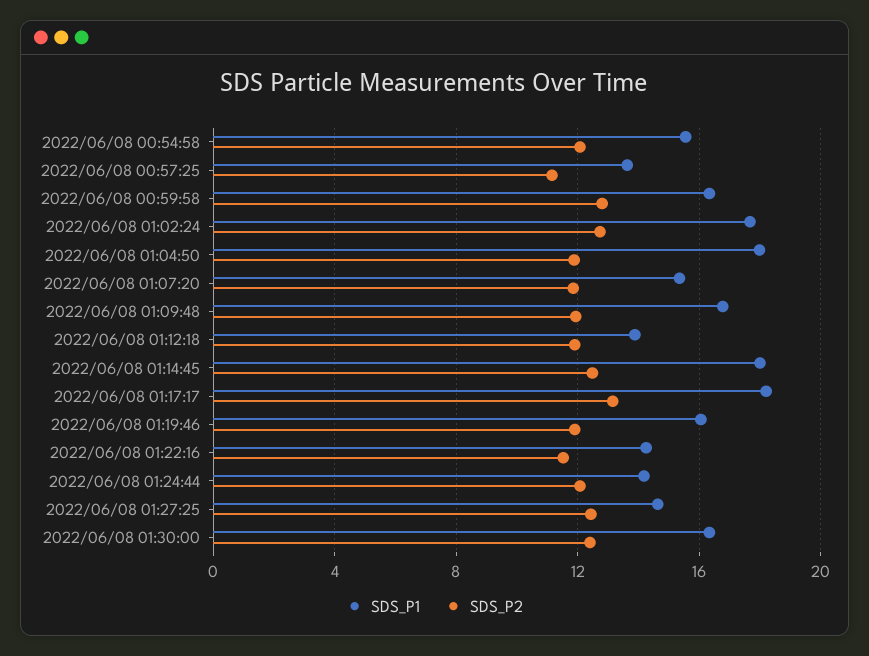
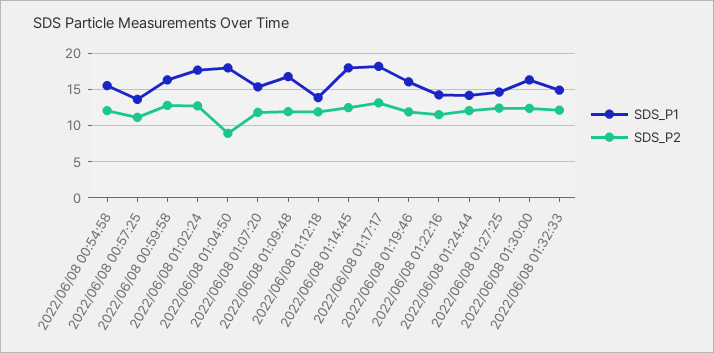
SDS_P2, 2022/06/08 01:04:50: 12 -> 9
SDS_P1, 2022/06/08 01:32:33: none -> 15
SDS_P2, 2022/06/08 01:32:33: none -> 12

